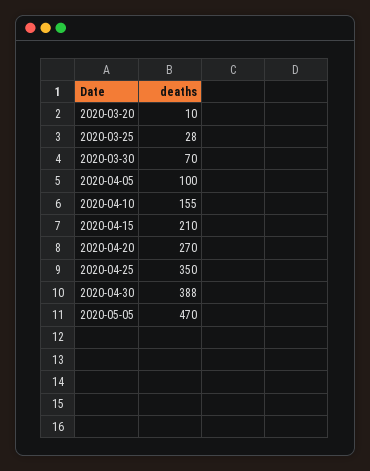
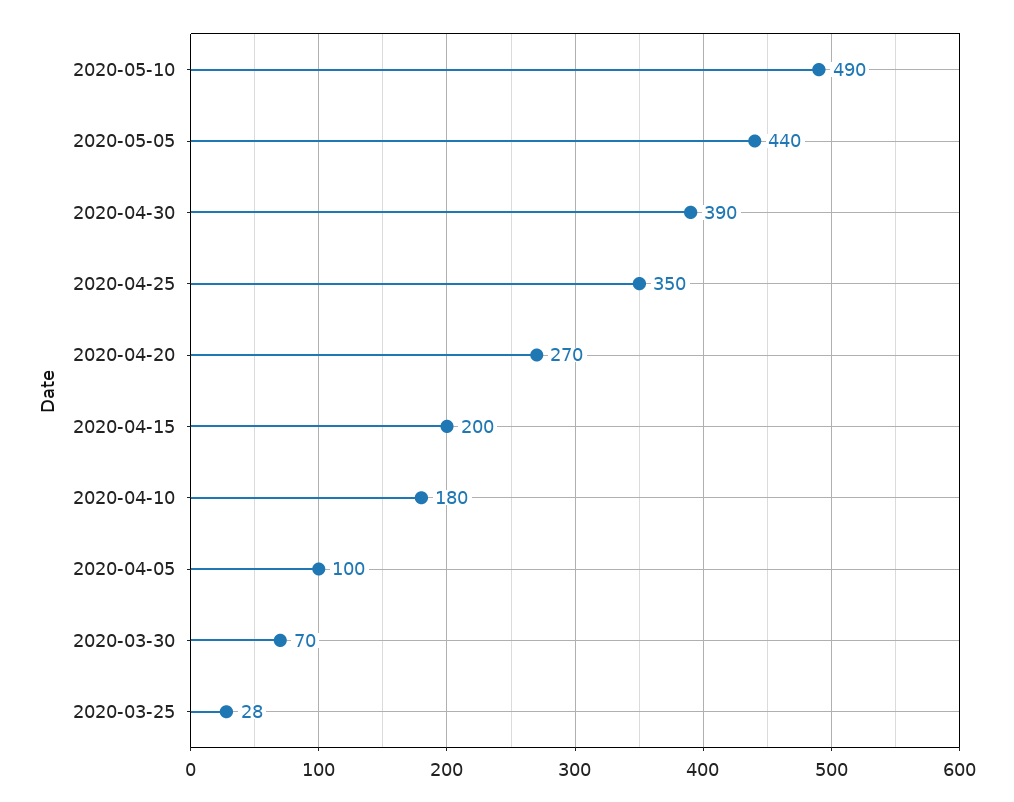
2020-03-20: 10 -> none
2020-04-10: 155 -> 180
2020-04-15: 210 -> 200
2020-04-30: 388 -> 390
2020-05-05: 470 -> 440
2020-05-10: none -> 490

